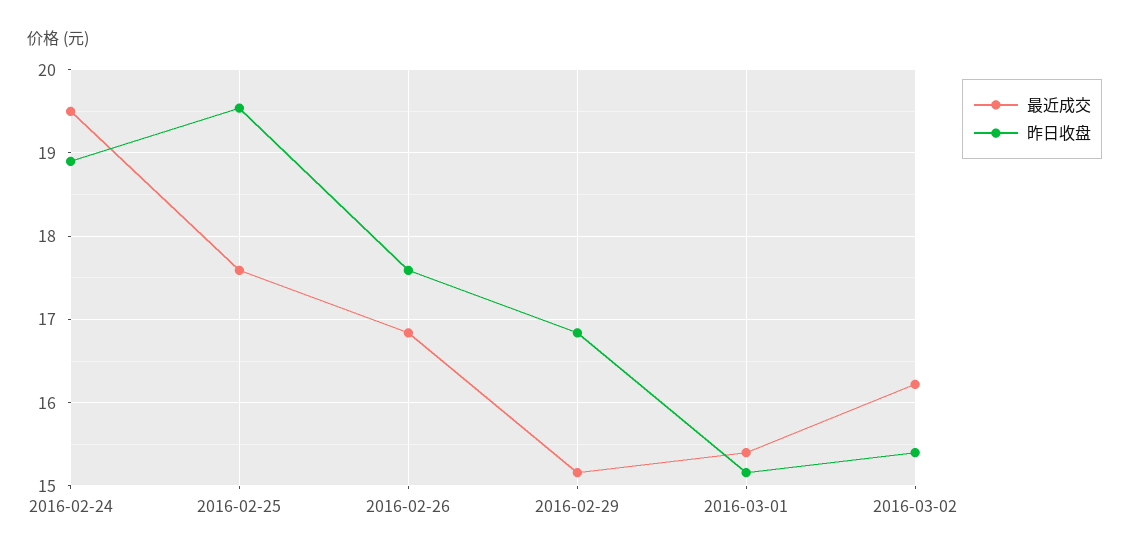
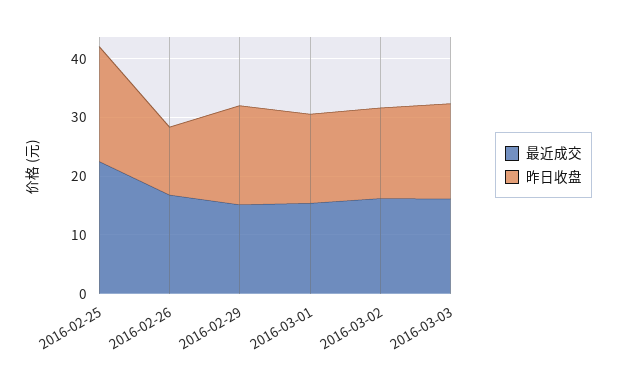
最近成交, 2016-02-24: 19.5 -> none
昨日收盘, 2016-02-24: 18.9 -> none
最近成交, 2016-02-25: 17.6 -> 22
昨日收盘, 2016-02-26: 17.6 -> 12
最近成交, 2016-03-03: none -> 16
昨日收盘, 2016-03-03: none -> 16

